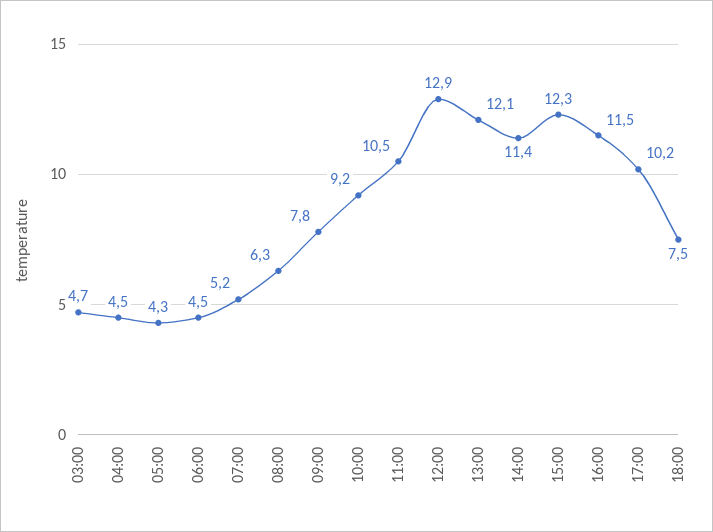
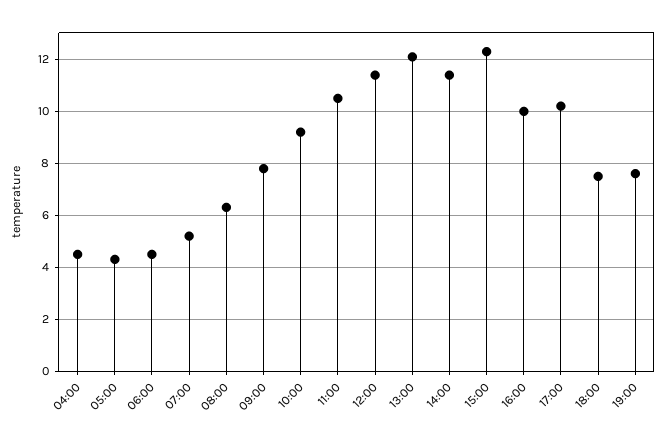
03:00: 4.7 -> none
12:00: 12.9 -> 11.5
16:00: 11.5 -> 10
19:00: none -> 7.5

